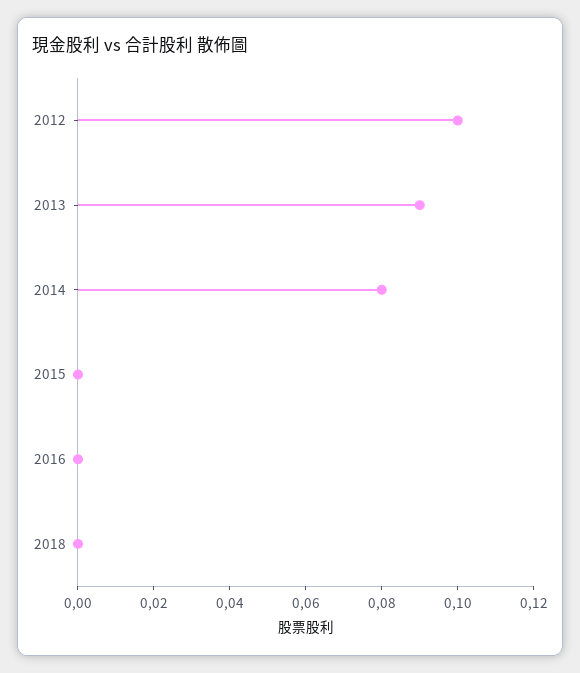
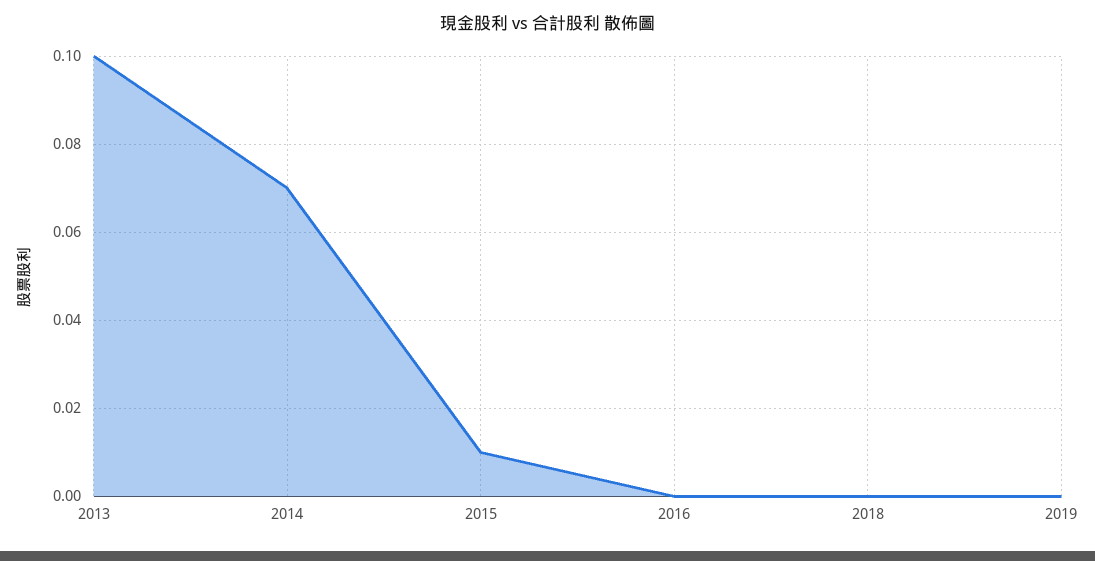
2012: 0.1 -> none
2013: 0.09 -> 0.1
2014: 0.08 -> 0.07
2015: 0 -> 0.01
2019: none -> 0

